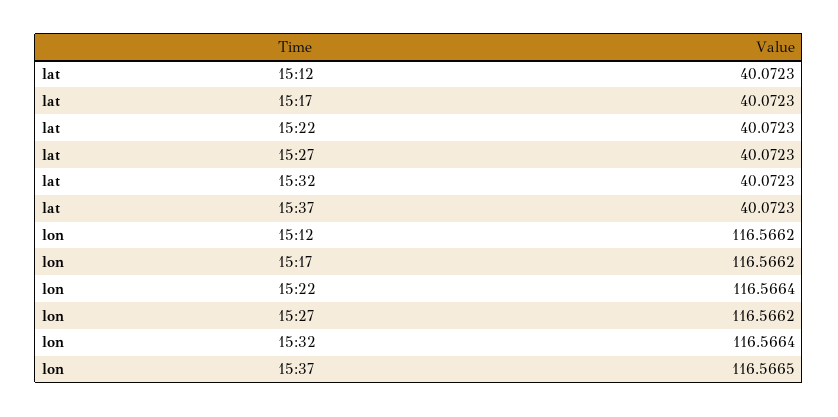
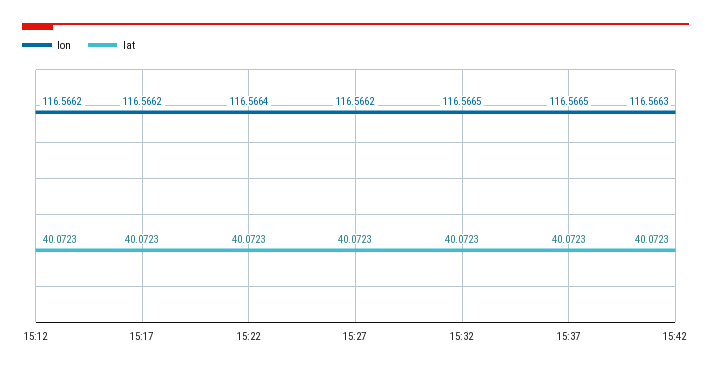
lon, 15:32: 116.5664 -> 116.5665
lon, 15:42: none -> 116.5663
lat, 15:42: none -> 40.0723

